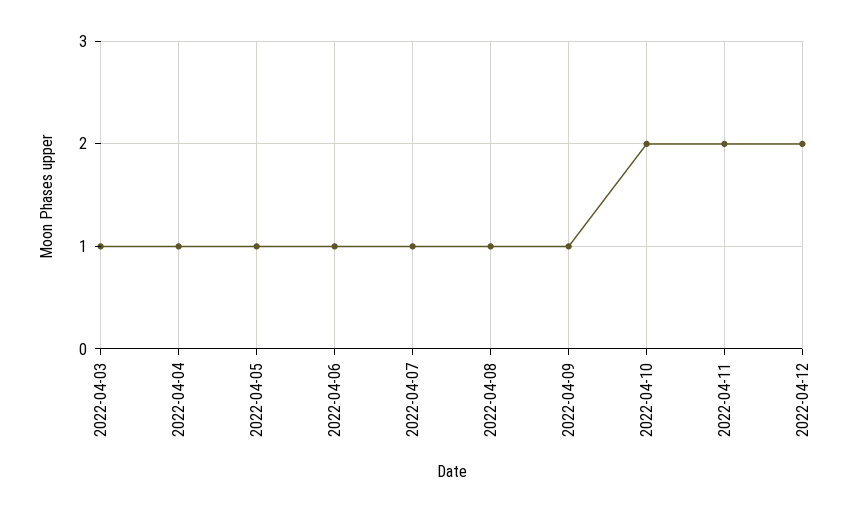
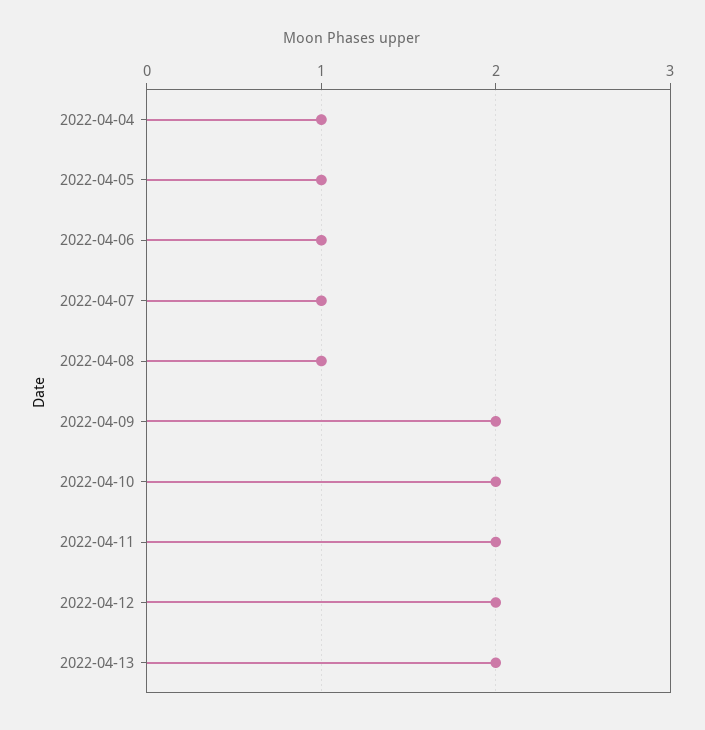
2022-04-03: 1 -> none
2022-04-09: 1 -> 2
2022-04-13: none -> 2

